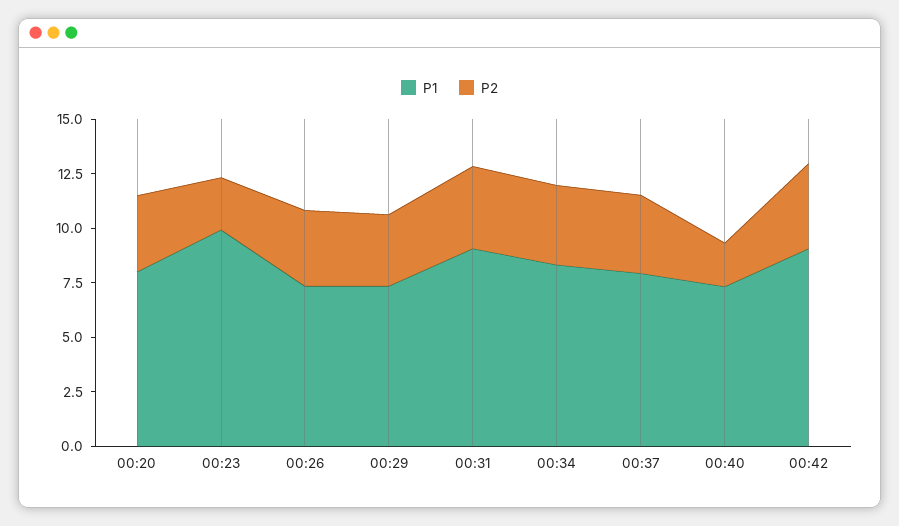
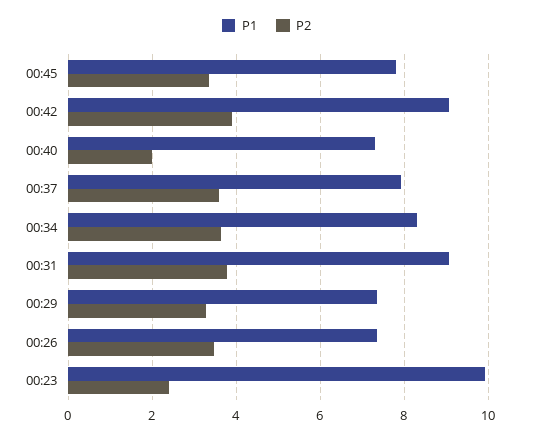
P1, 00:20: 8 -> none
P2, 00:20: 3.5 -> none
P1, 00:45: none -> 7.8
P2, 00:45: none -> 3.4

